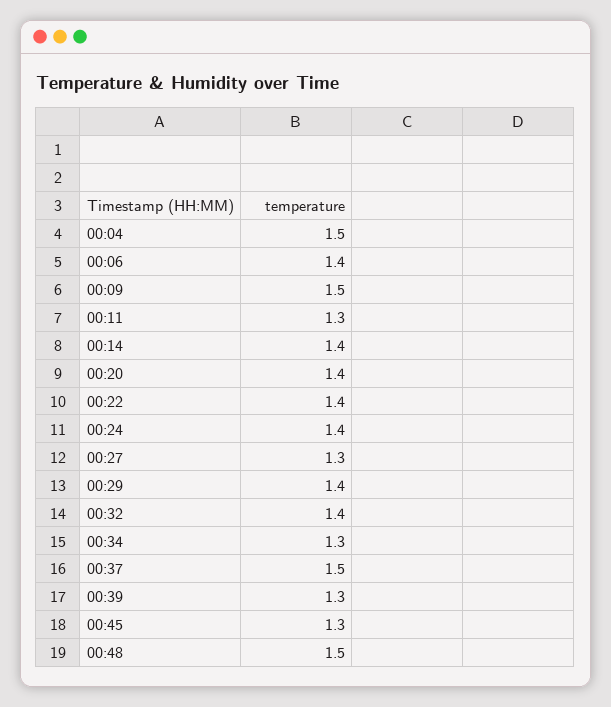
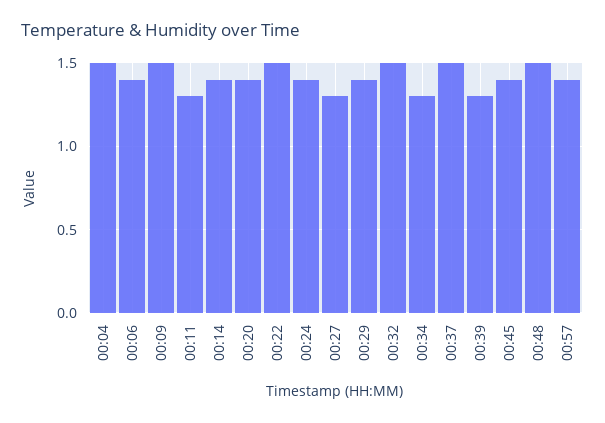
00:22: 1.4 -> 1.5
00:32: 1.4 -> 1.5
00:45: 1.3 -> 1.4
00:57: none -> 1.4

